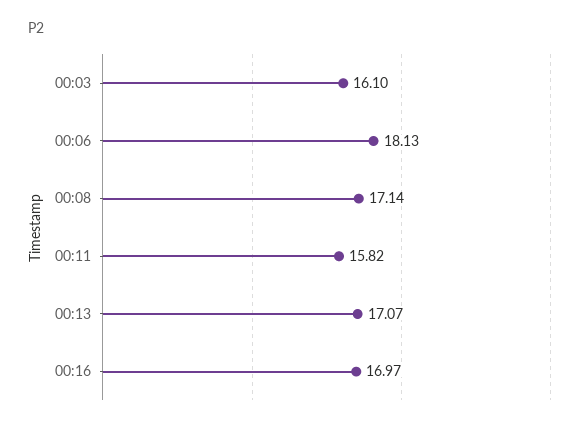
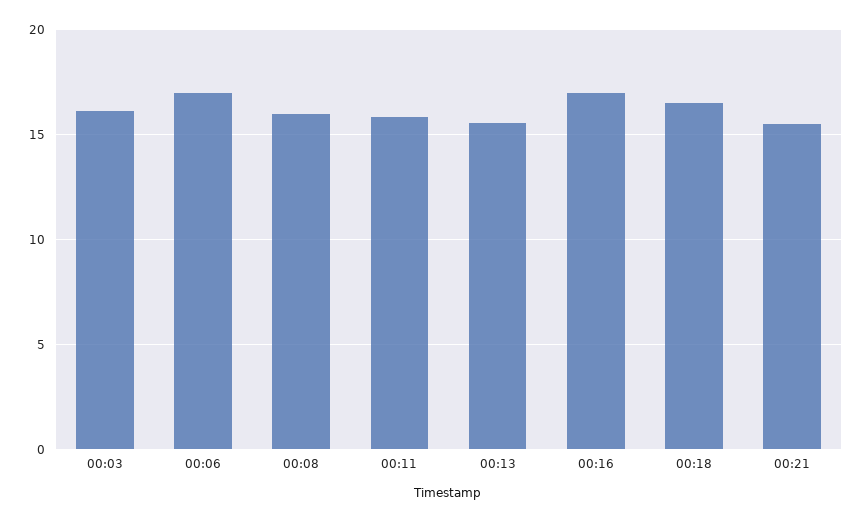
00:06: 18.13 -> 17
00:08: 17.14 -> 16
00:13: 17.07 -> 15.5
00:18: none -> 16.5
00:21: none -> 15.5

